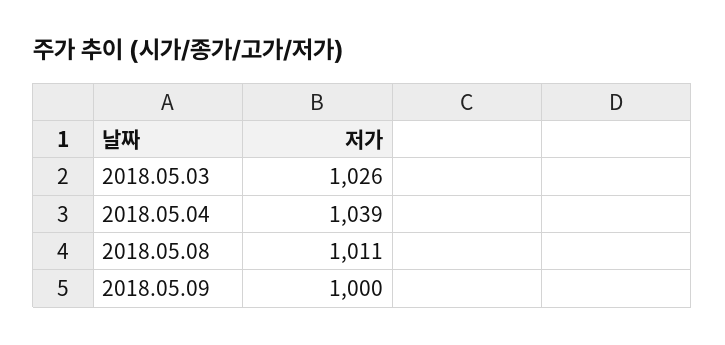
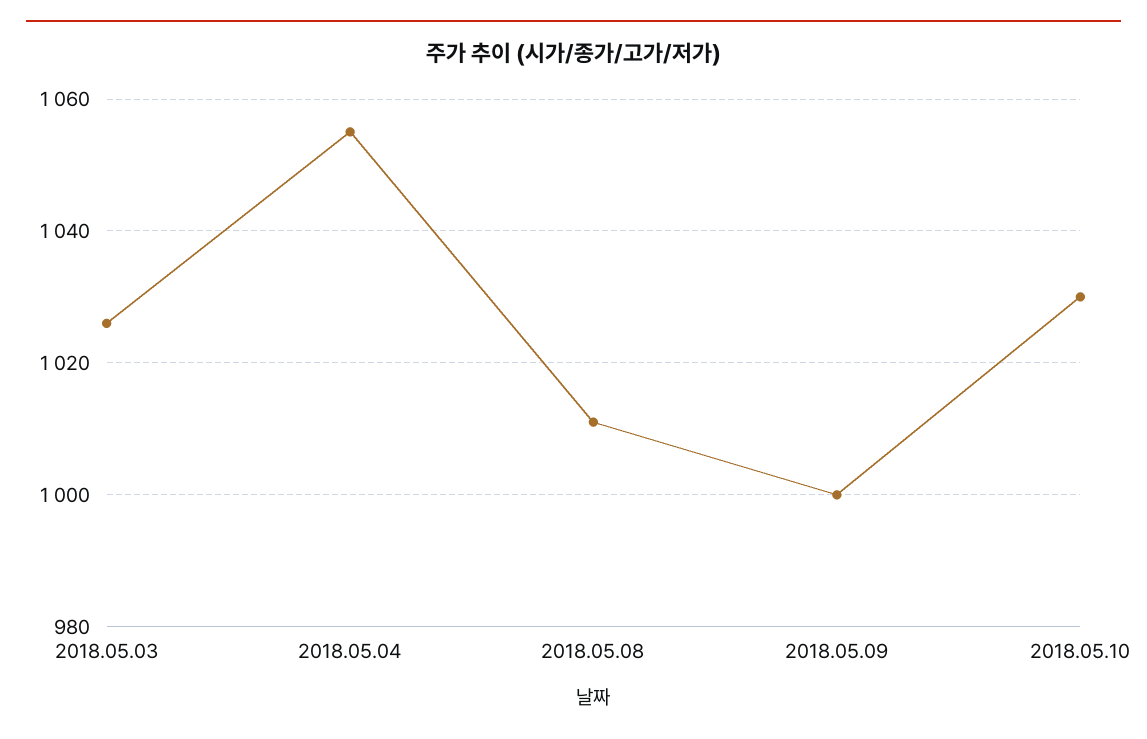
2018.05.04: 1039 -> 1055
2018.05.10: none -> 1030

